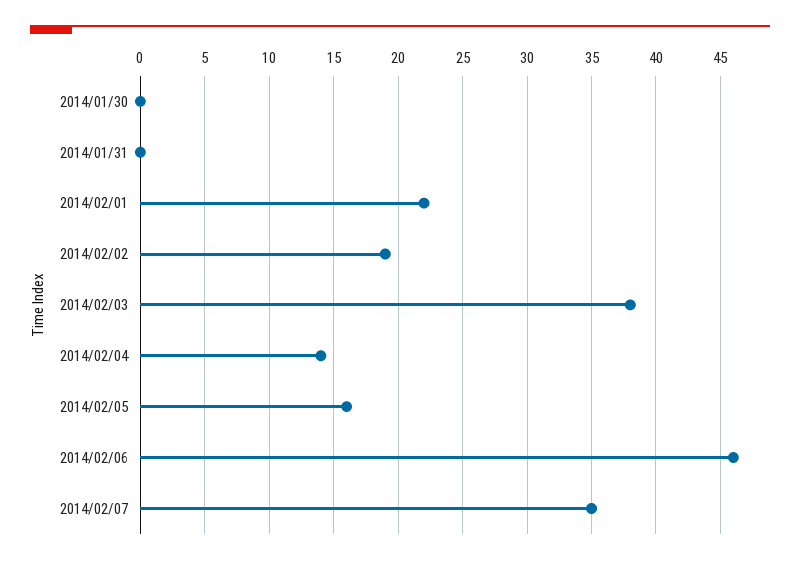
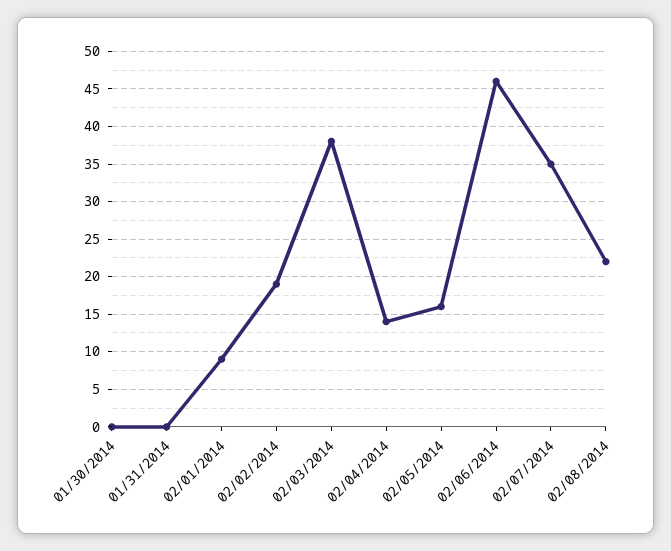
2014/02/01: 22 -> 9
02/08/2014: none -> 22

